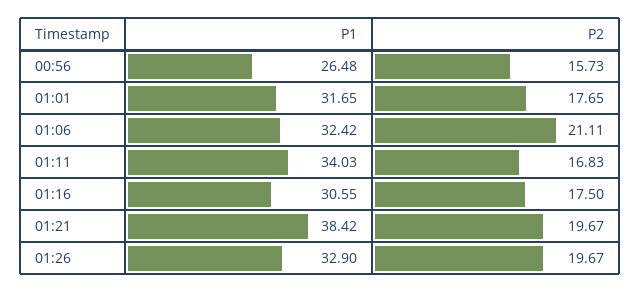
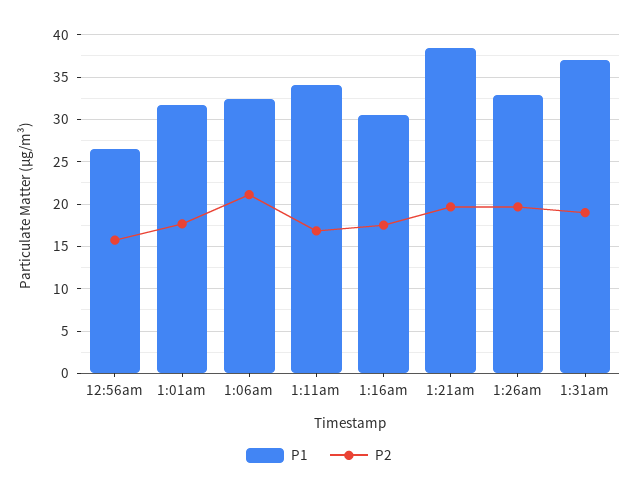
P1, 1:31am: none -> 37
P2, 1:31am: none -> 19

